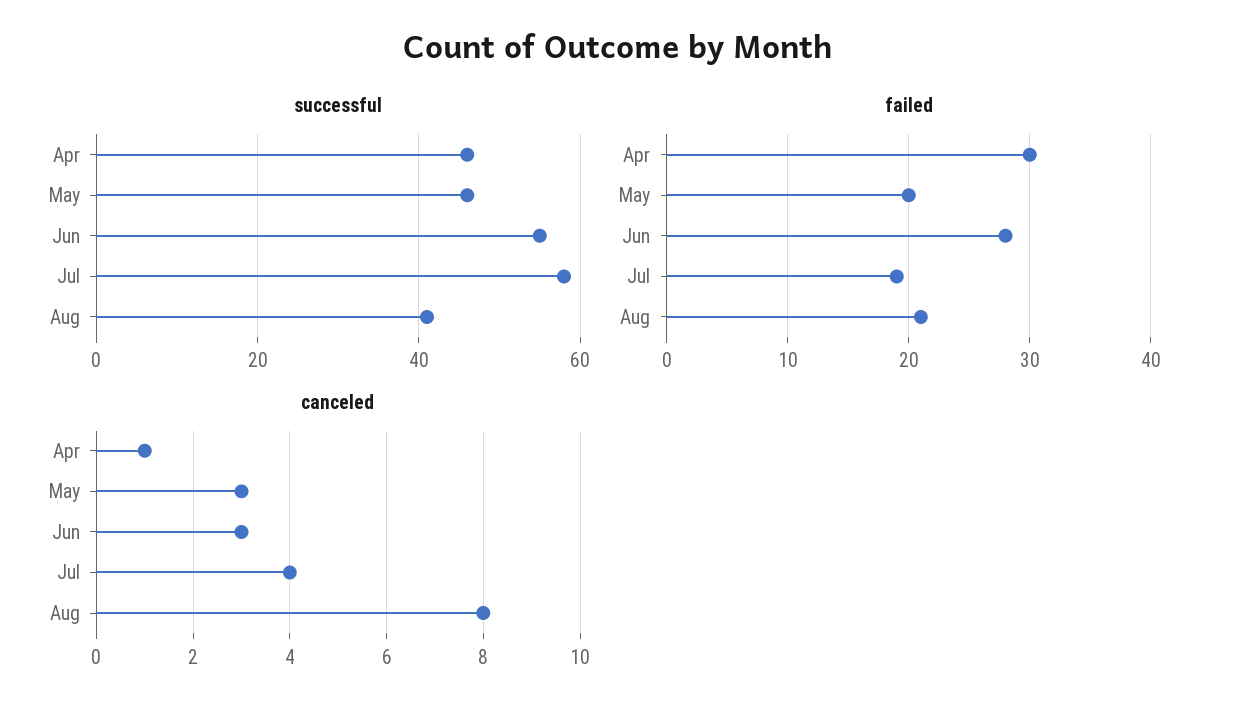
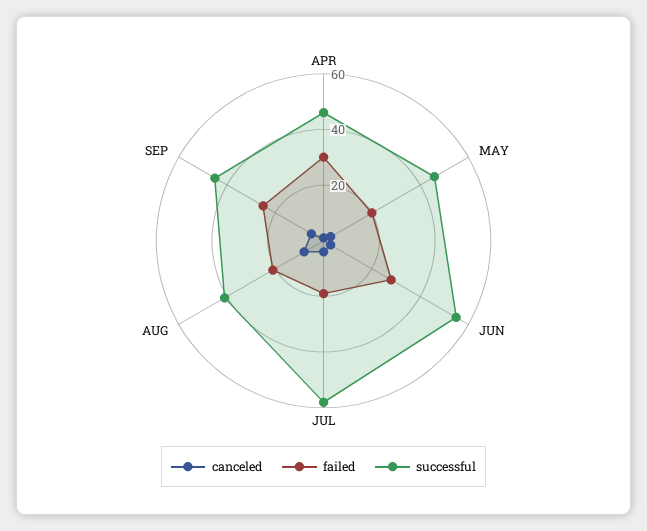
canceled, SEP: none -> 5
failed, SEP: none -> 25
successful, SEP: none -> 45

